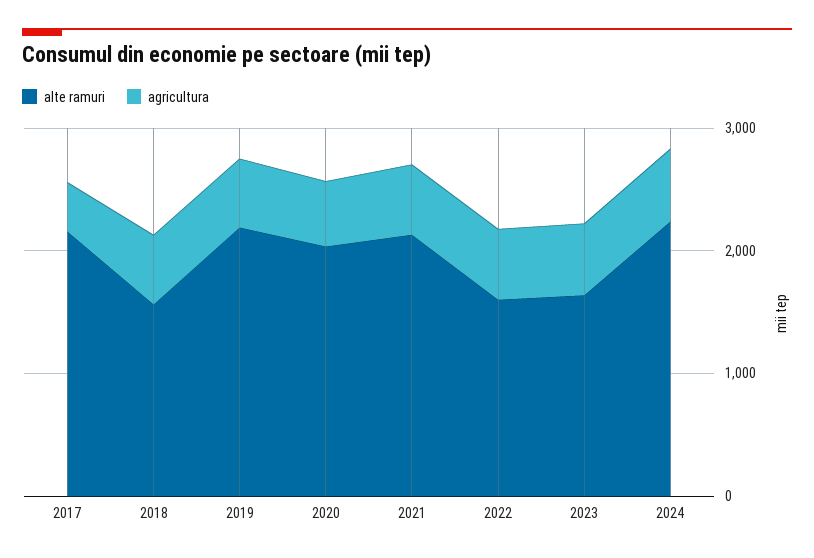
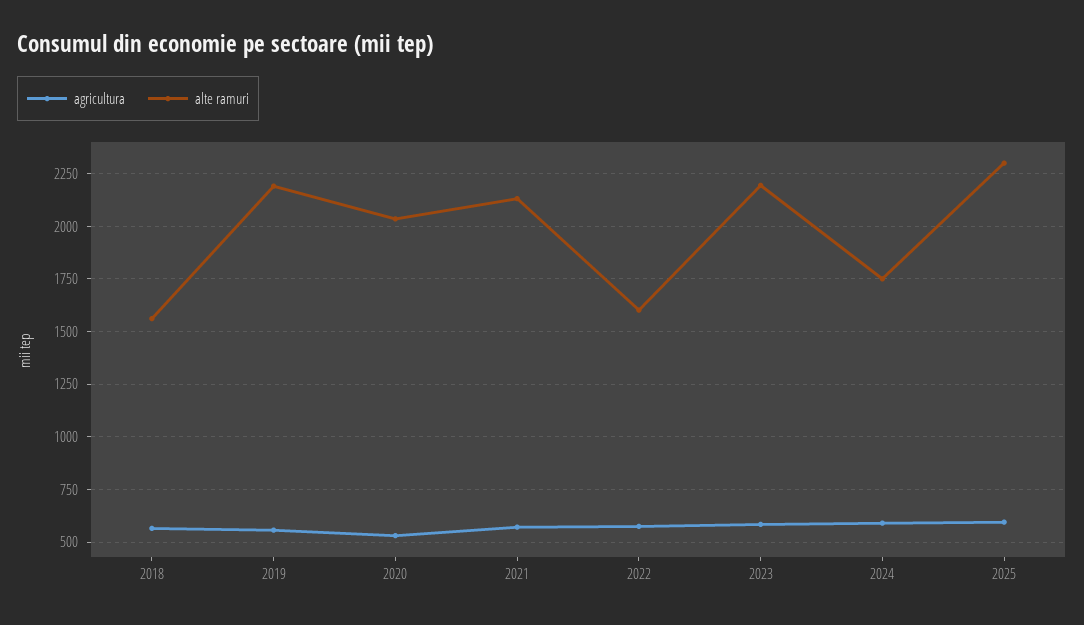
alte ramuri, 2017: 2200 -> none
agricultura, 2017: 400 -> none
alte ramuri, 2023: 1600 -> 2200
alte ramuri, 2024: 2200 -> 1750
agricultura, 2025: none -> 600
alte ramuri, 2025: none -> 2300

